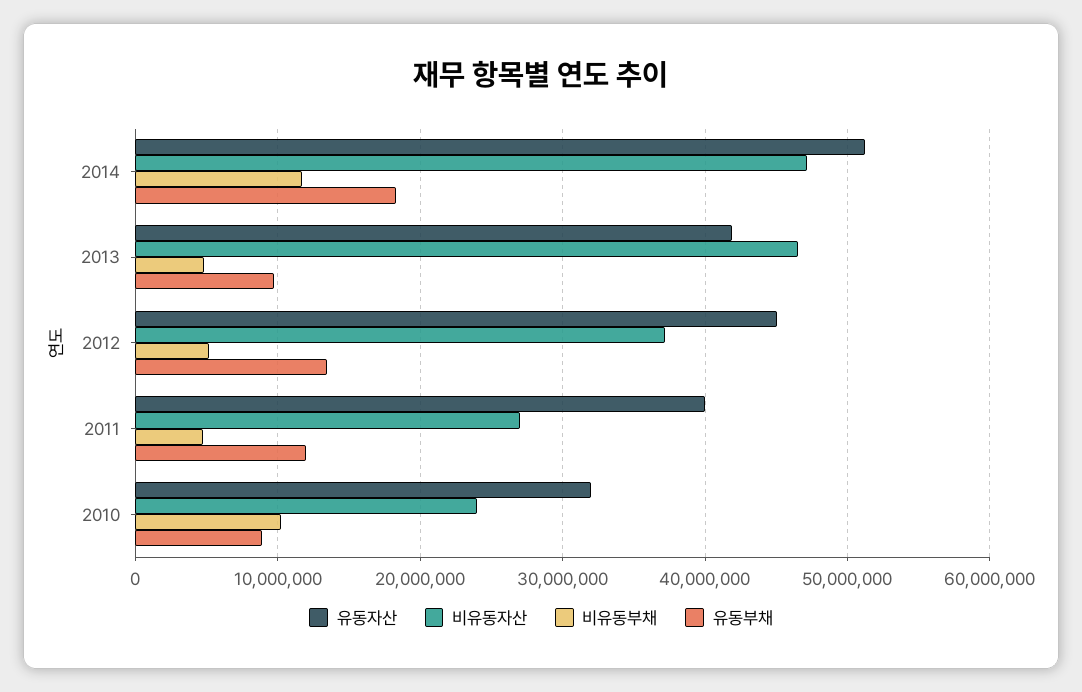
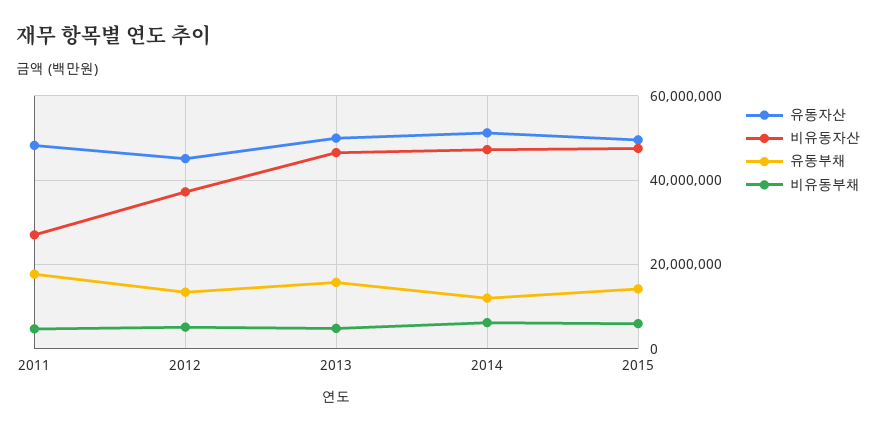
비유동부채, 2014: 12000000 -> 6000000
유동부채, 2014: 18000000 -> 12000000
유동자산, 2013: 42000000 -> 50000000
유동부채, 2013: 10000000 -> 16000000
유동자산, 2011: 40000000 -> 48000000
유동부채, 2011: 12000000 -> 18000000
유동자산, 2010: 32000000 -> none
비유동자산, 2010: 24000000 -> none
비유동부채, 2010: 10000000 -> none
유동부채, 2010: 9000000 -> none
유동자산, 2015: none -> 50000000
비유동자산, 2015: none -> 48000000
유동부채, 2015: none -> 14000000
비유동부채, 2015: none -> 6000000

